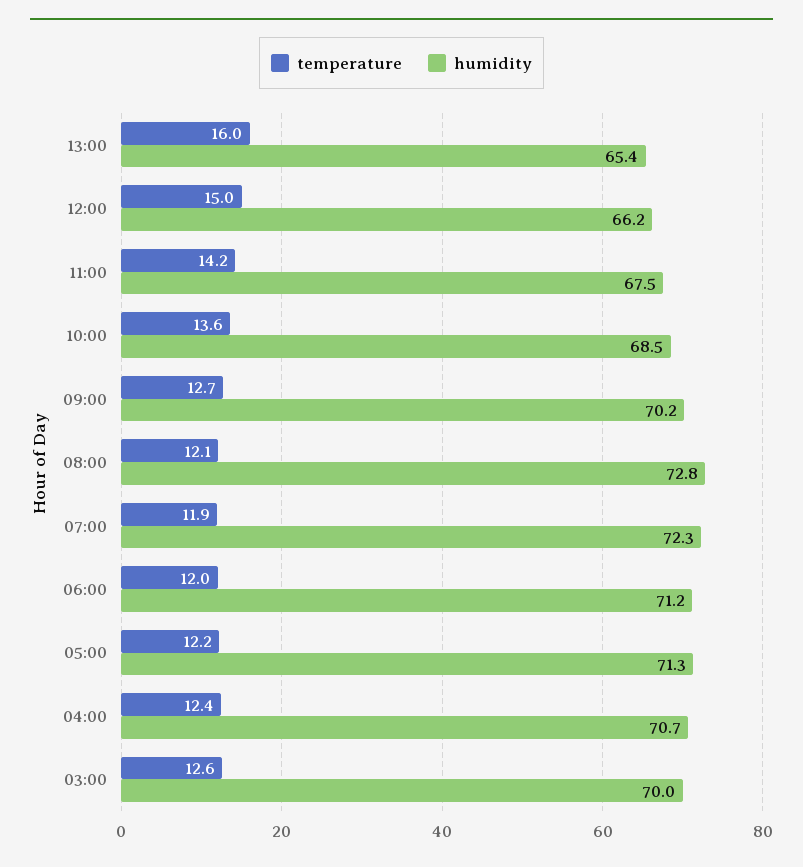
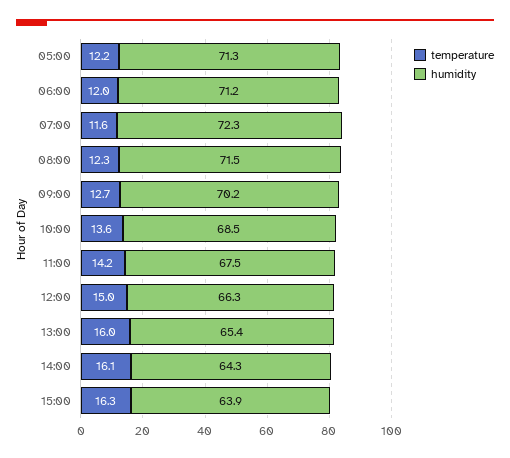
humidity, 12:00: 66.2 -> 66.3
temperature, 08:00: 12.1 -> 12.3
humidity, 08:00: 72.8 -> 71.5
temperature, 07:00: 11.9 -> 11.6
temperature, 04:00: 12.4 -> none
humidity, 04:00: 70.7 -> none
temperature, 03:00: 12.6 -> none
humidity, 03:00: 70 -> none
temperature, 14:00: none -> 16.1
humidity, 14:00: none -> 64.3
temperature, 15:00: none -> 16.3
humidity, 15:00: none -> 63.9

